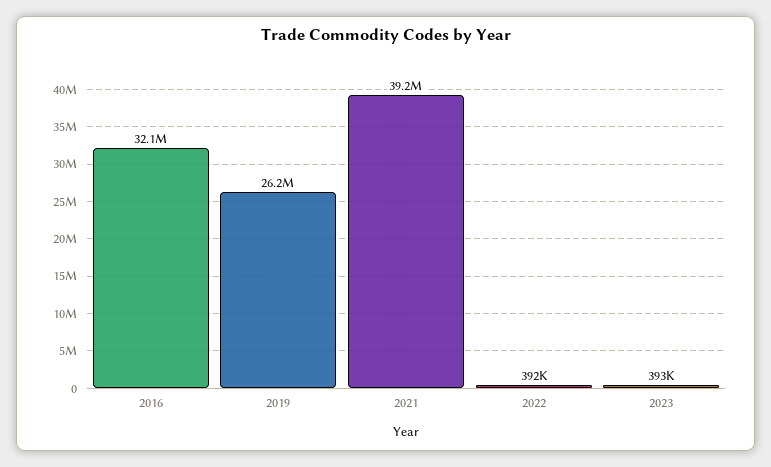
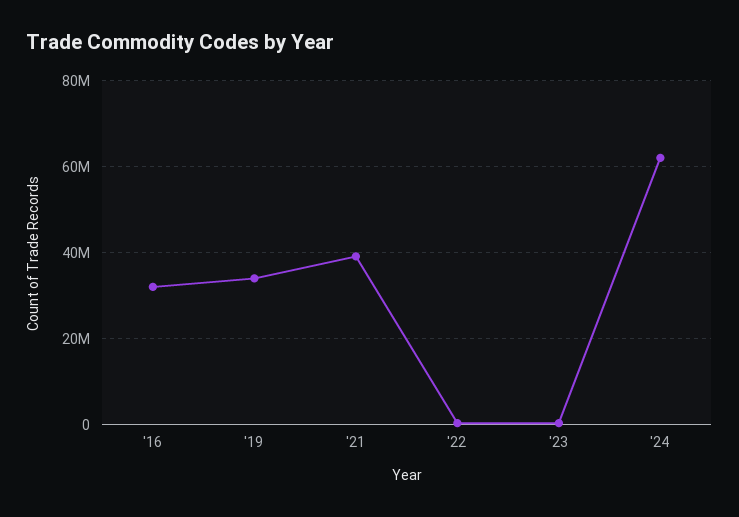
2019: 26200000 -> 34000000
'24: none -> 62000000

